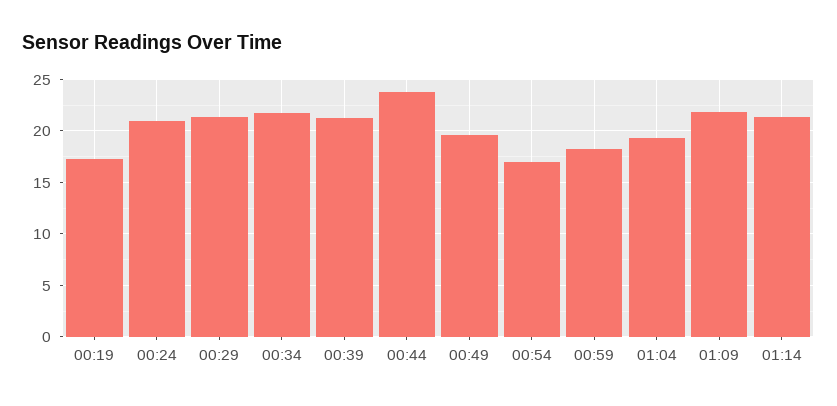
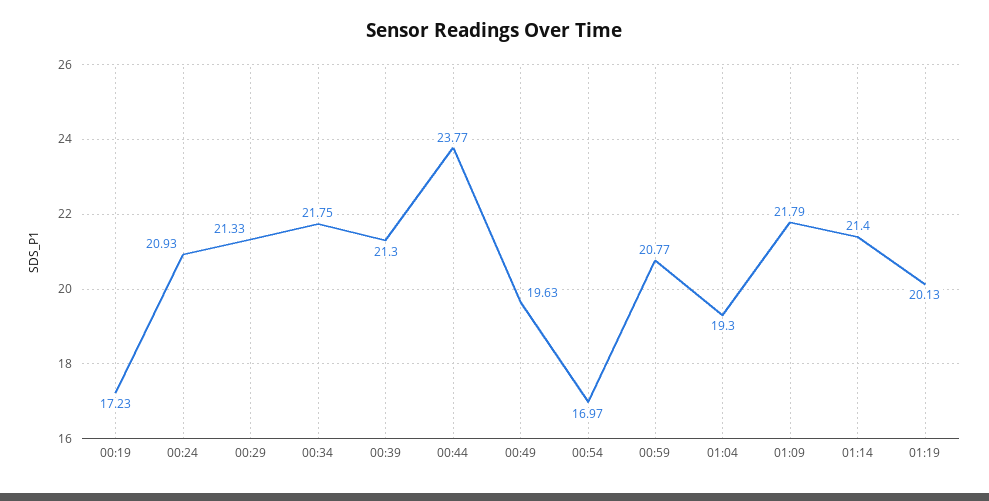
00:59: 18 -> 20.77
01:19: none -> 20.13

